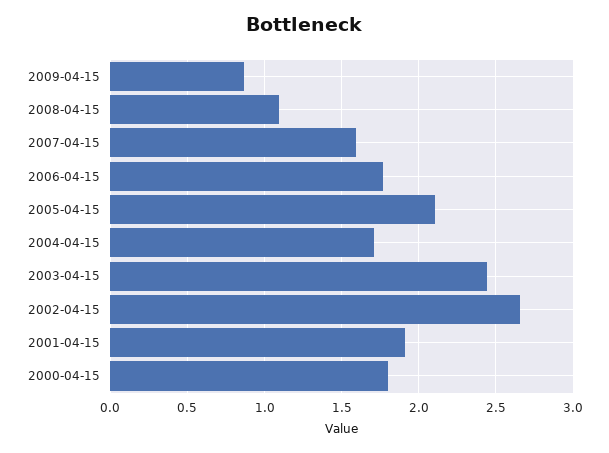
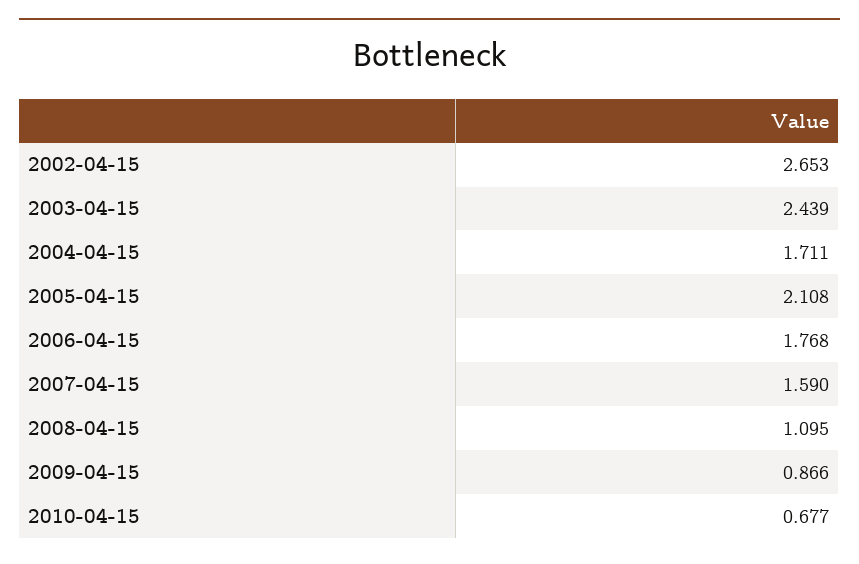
2001-04-15: 1.9 -> none
2000-04-15: 1.8 -> none
2010-04-15: none -> 0.677

